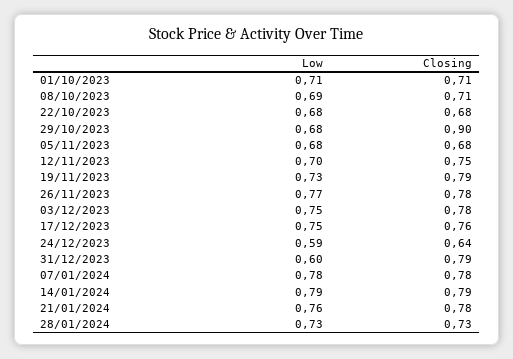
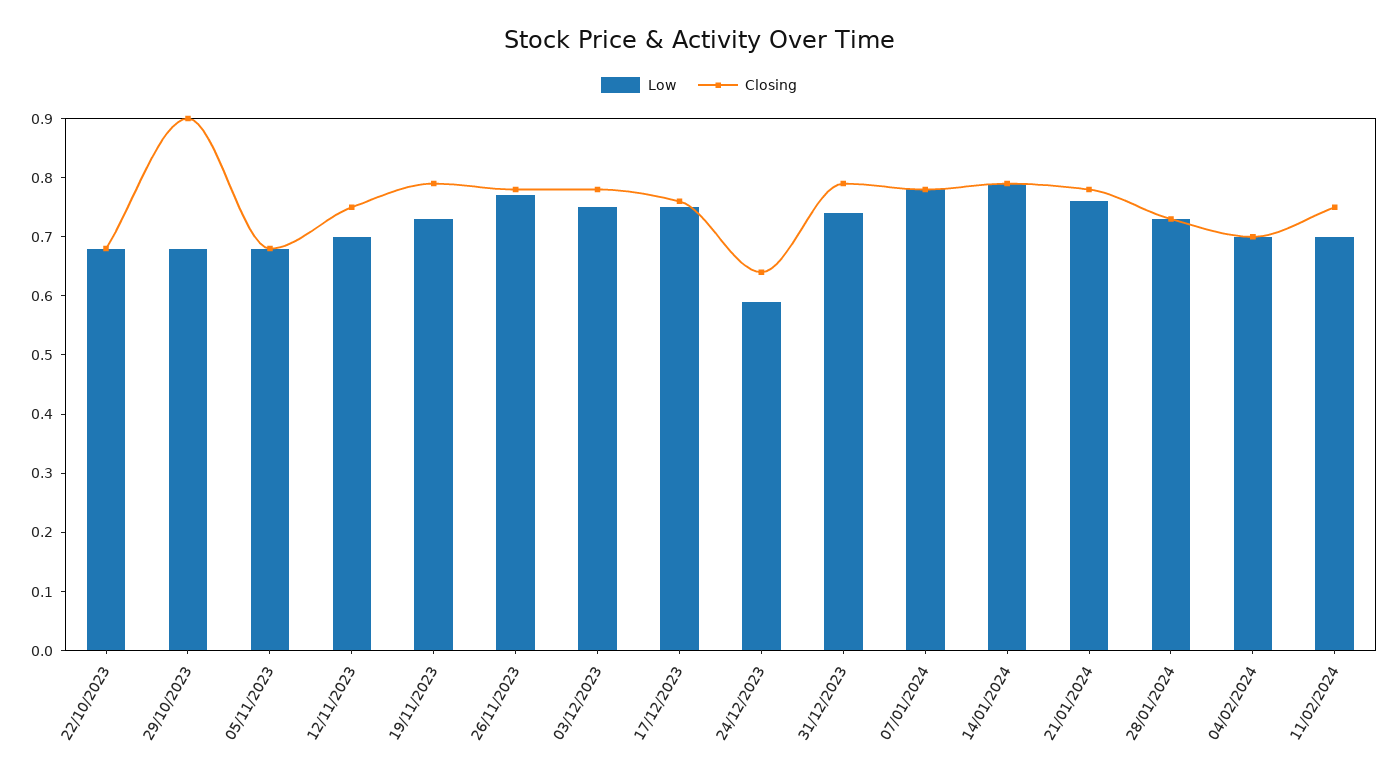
Low, 01/10/2023: 0.71 -> none
Closing, 01/10/2023: 0.71 -> none
Low, 08/10/2023: 0.69 -> none
Closing, 08/10/2023: 0.71 -> none
Low, 31/12/2023: 0.6 -> 0.75
Low, 04/02/2024: none -> 0.7
Closing, 04/02/2024: none -> 0.7
Low, 11/02/2024: none -> 0.7
Closing, 11/02/2024: none -> 0.75

